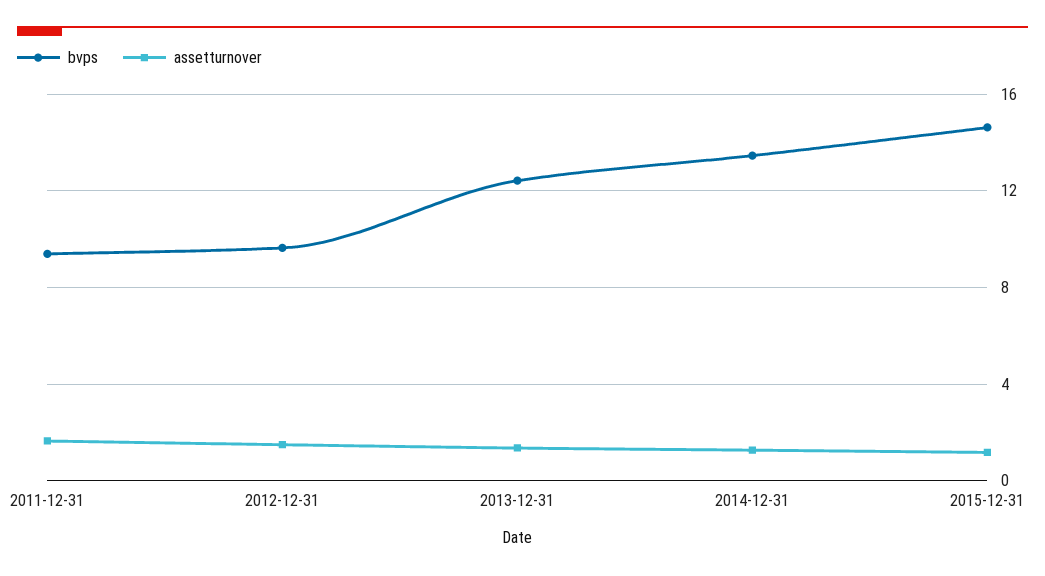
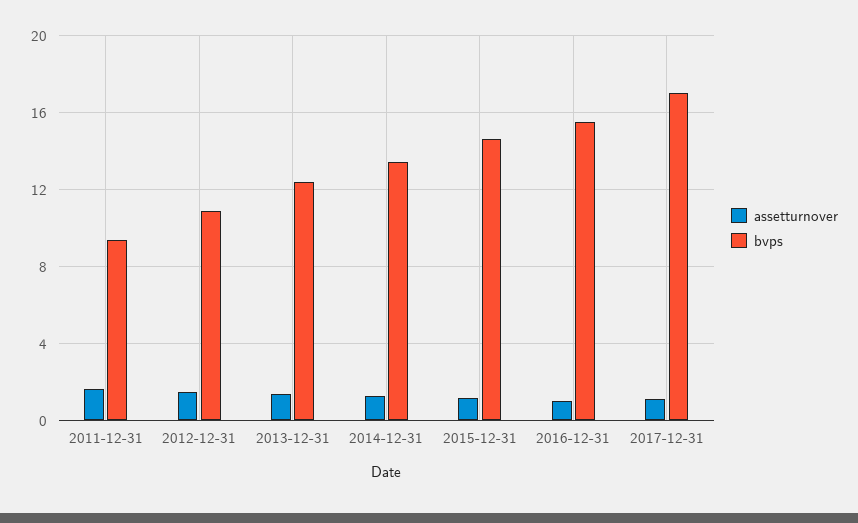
bvps, 2012-12-31: 9.5 -> 11
assetturnover, 2016-12-31: none -> 1
bvps, 2016-12-31: none -> 15.5
assetturnover, 2017-12-31: none -> 1
bvps, 2017-12-31: none -> 17

